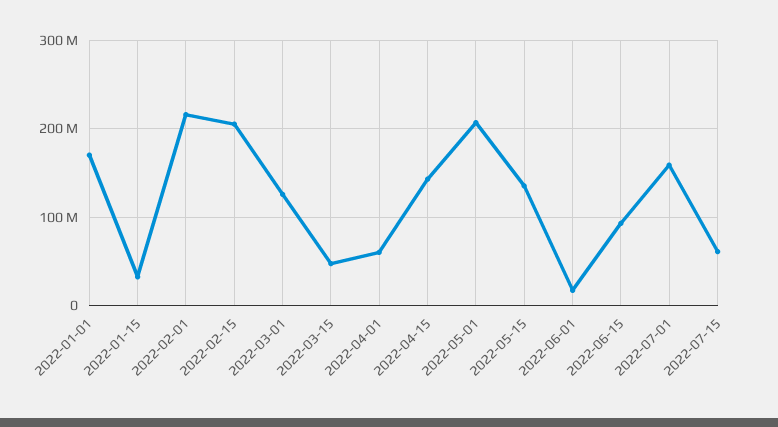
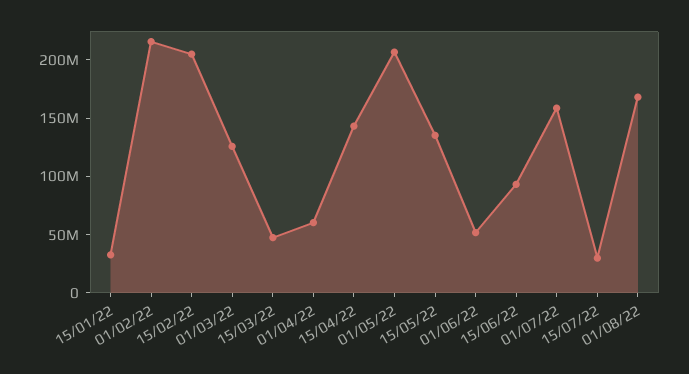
2022-01-01: 170000000 -> none
2022-06-01: 20000000 -> 50000000
2022-07-15: 60000000 -> 30000000
01/08/22: none -> 170000000

